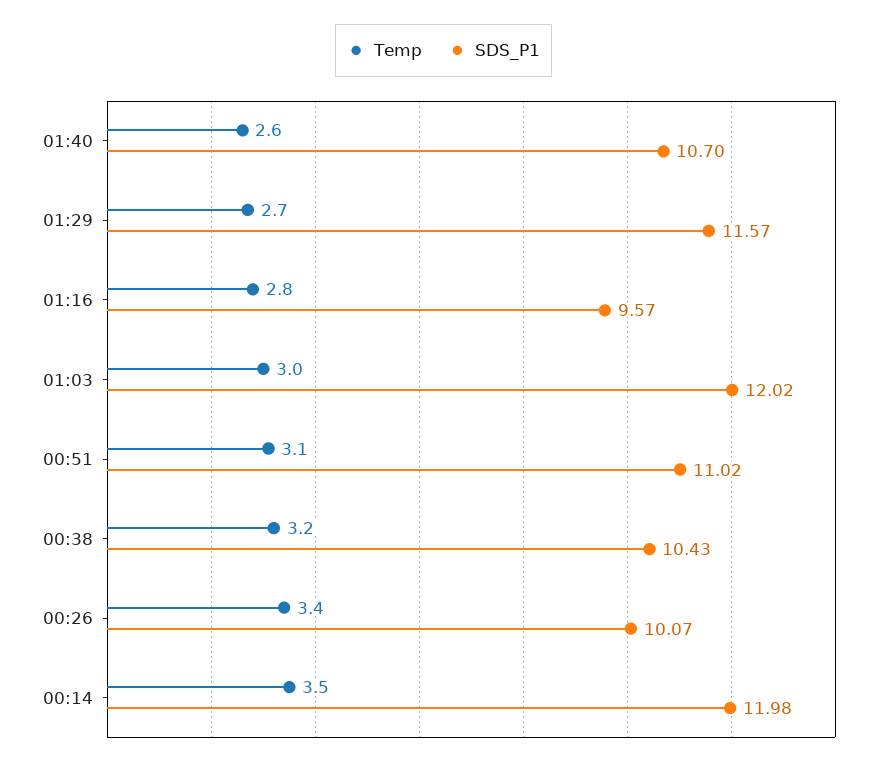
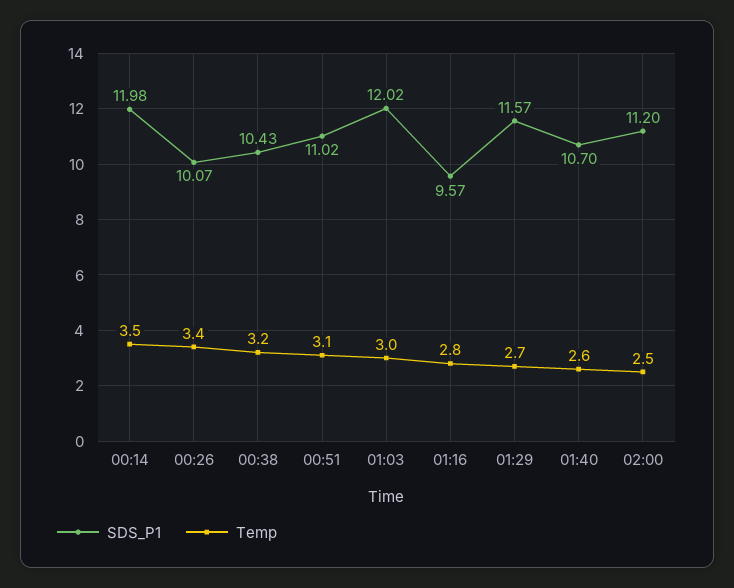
SDS_P1, 02:00: none -> 11.2
Temp, 02:00: none -> 2.5

